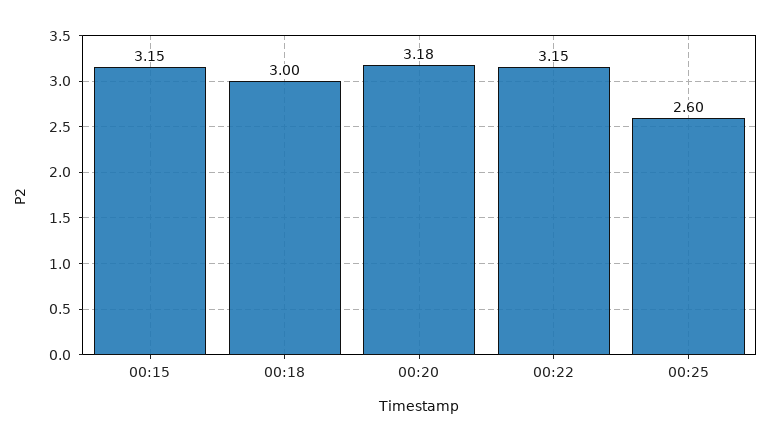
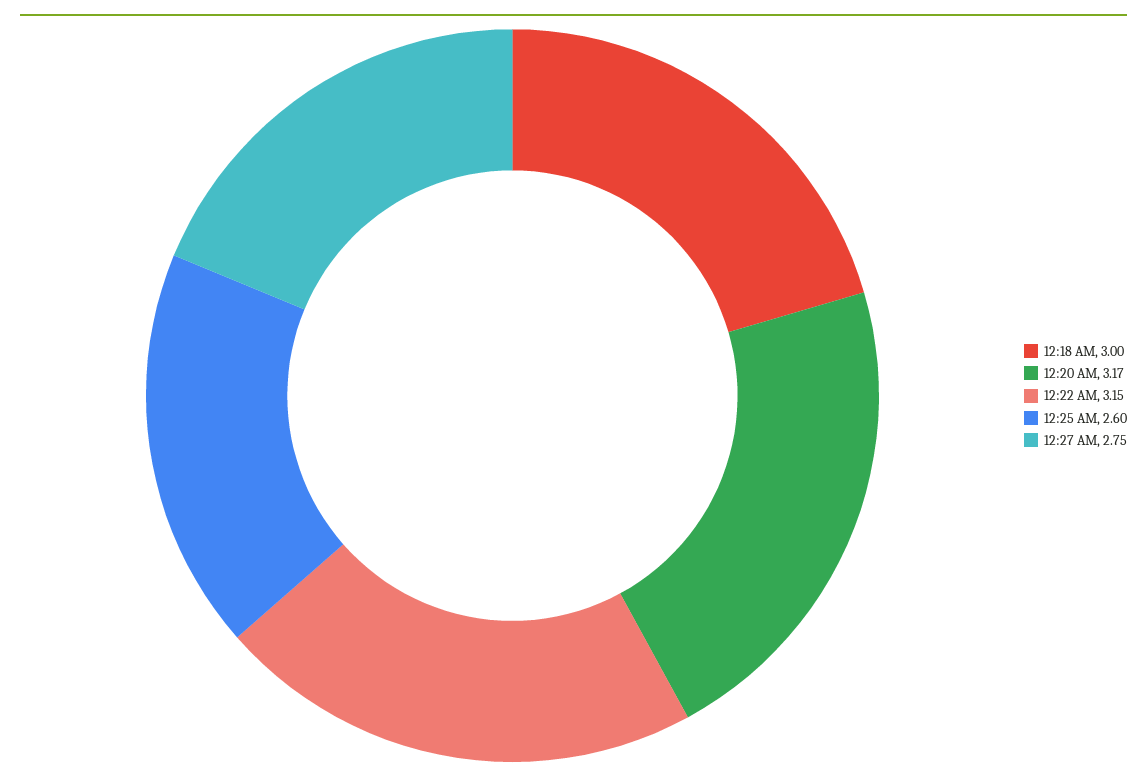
00:15: 3.15 -> none
00:20: 3.18 -> 3.17
12:27 AM: none -> 2.75

